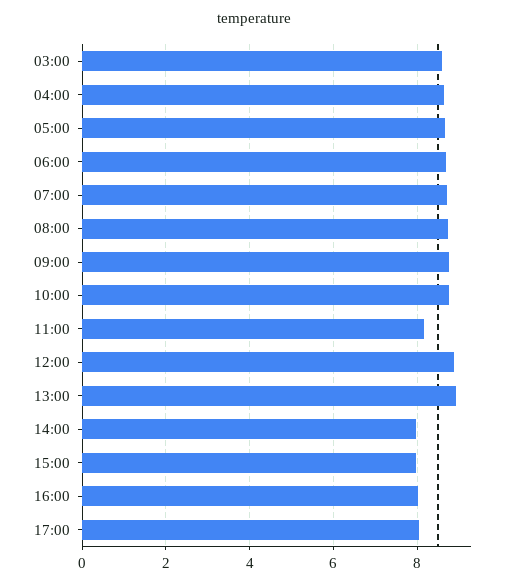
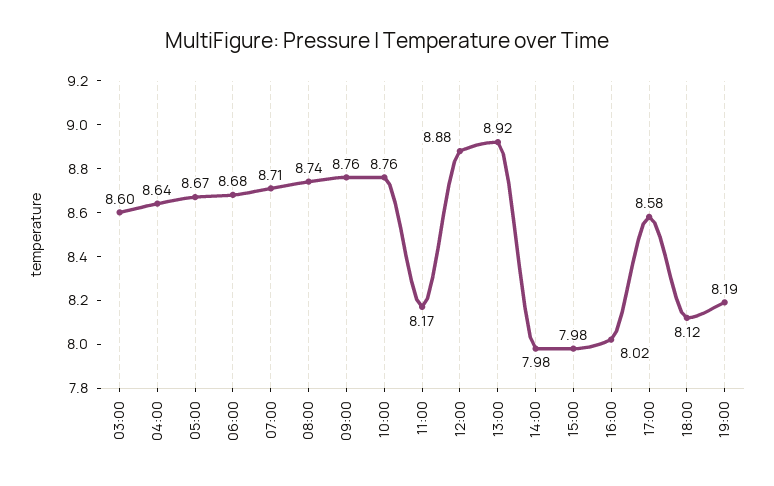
17:00: 8 -> 8.58
18:00: none -> 8.12
19:00: none -> 8.19

